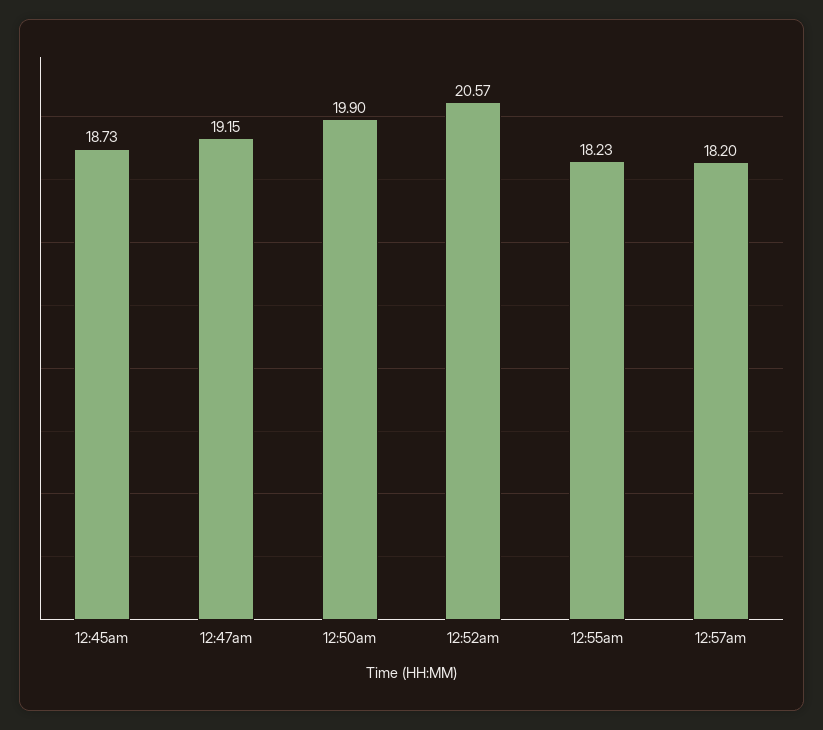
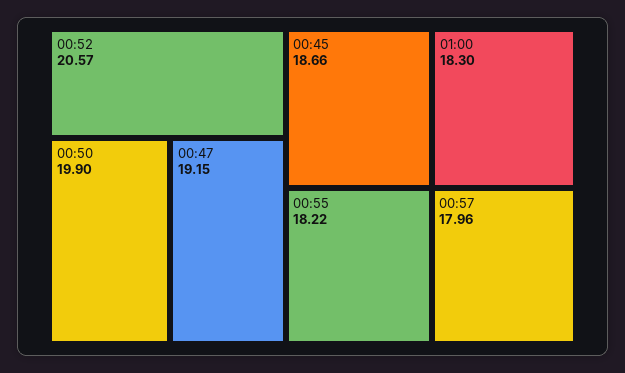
12:45am: 18.73 -> 18.66
12:55am: 18.23 -> 18.22
12:57am: 18.2 -> 17.96
01:00: none -> 18.3

